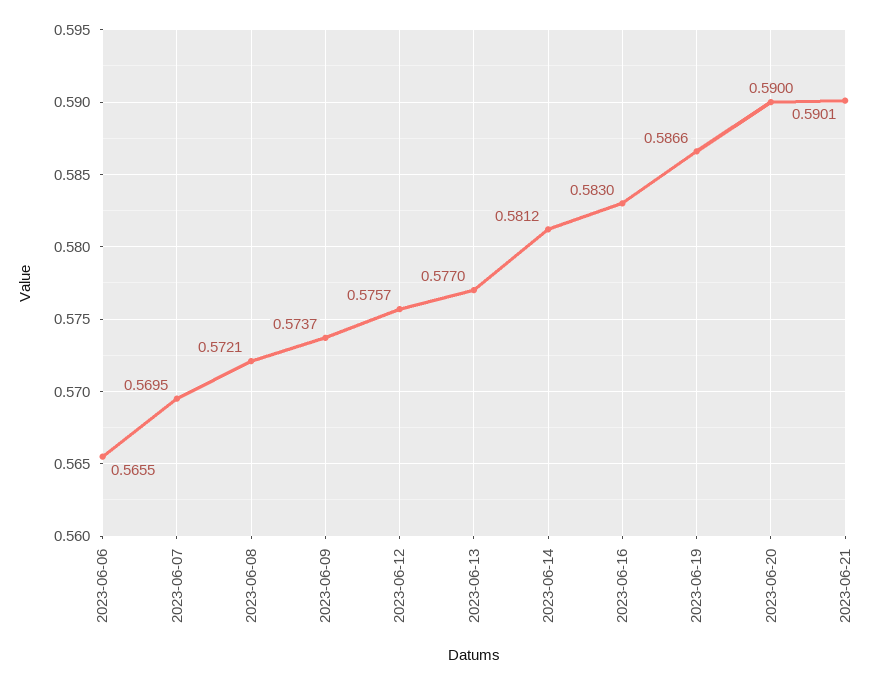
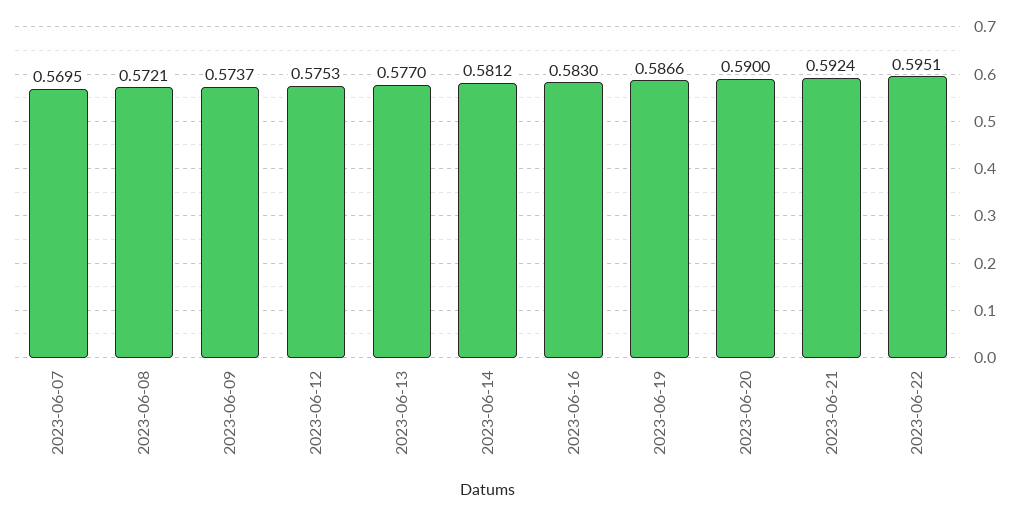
2023-06-06: 0.5655 -> none
2023-06-12: 0.5757 -> 0.5753
2023-06-21: 0.5901 -> 0.5924
2023-06-22: none -> 0.5951

